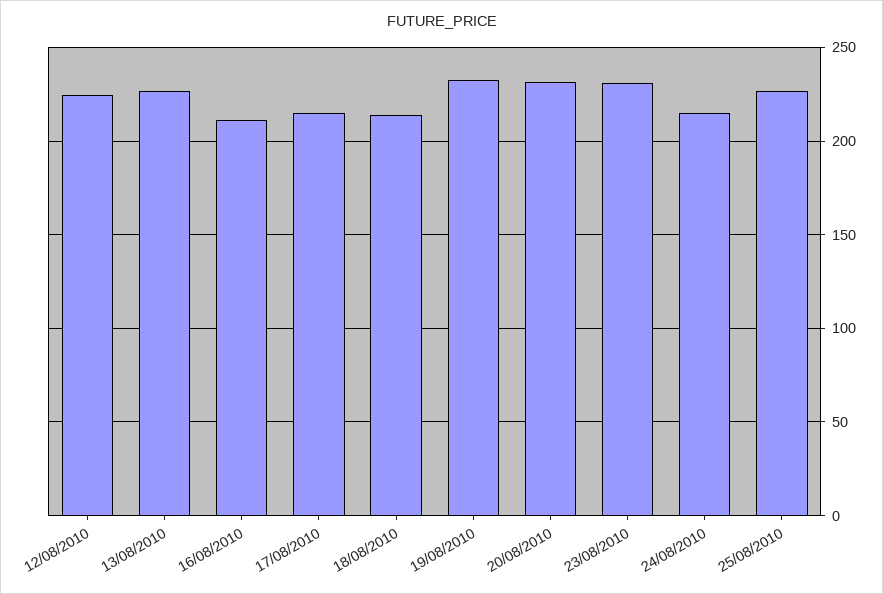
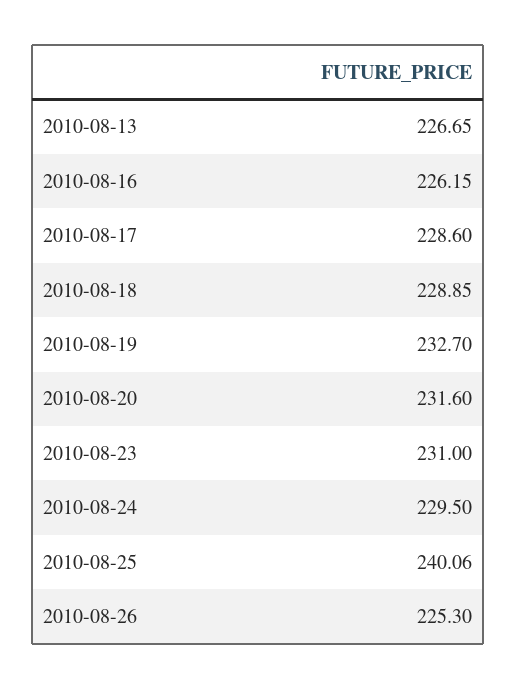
12/08/2010: 225 -> none
16/08/2010: 210 -> 226.15
17/08/2010: 215 -> 228.6
18/08/2010: 215 -> 228.85
24/08/2010: 215 -> 229.5
25/08/2010: 225 -> 240.06
2010-08-26: none -> 225.3

